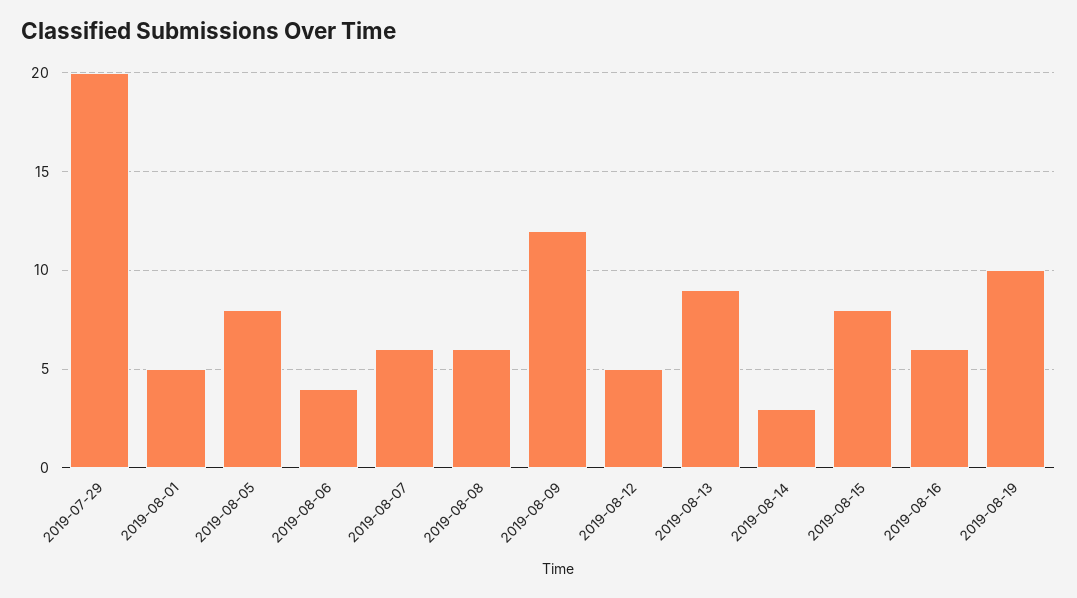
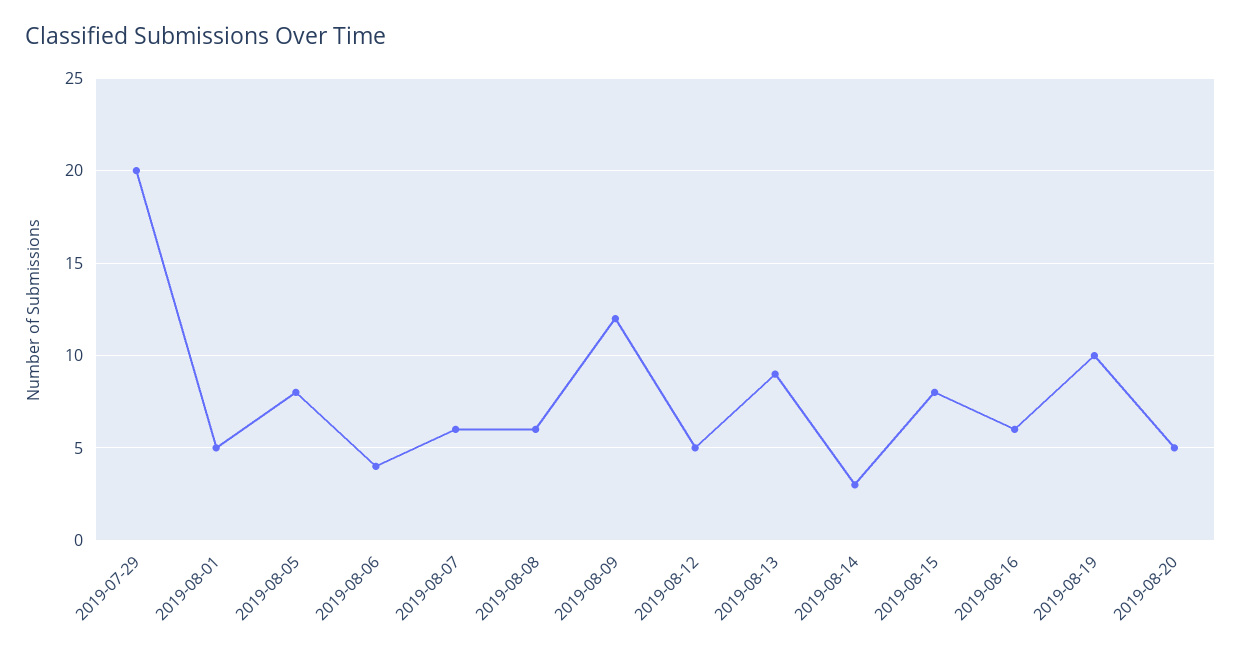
2019-08-20: none -> 5

